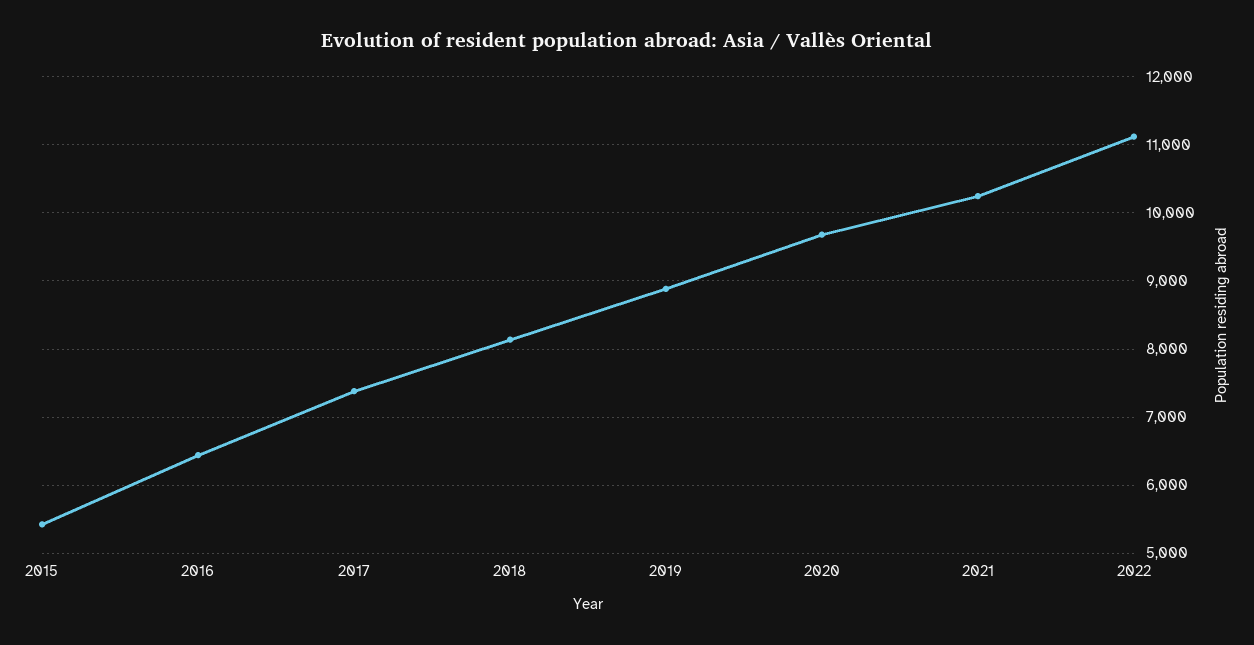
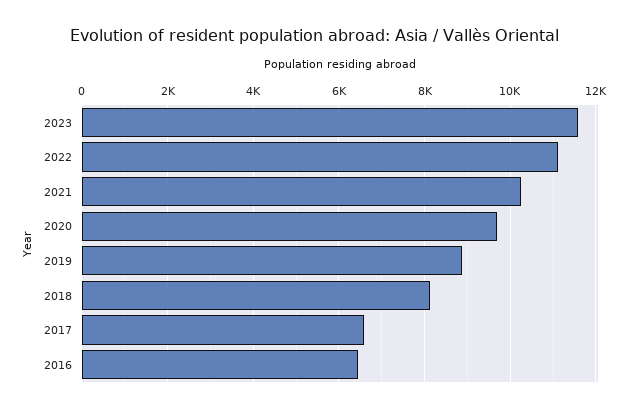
2015: 5400 -> none
2017: 7400 -> 6600
2023: none -> 11600

